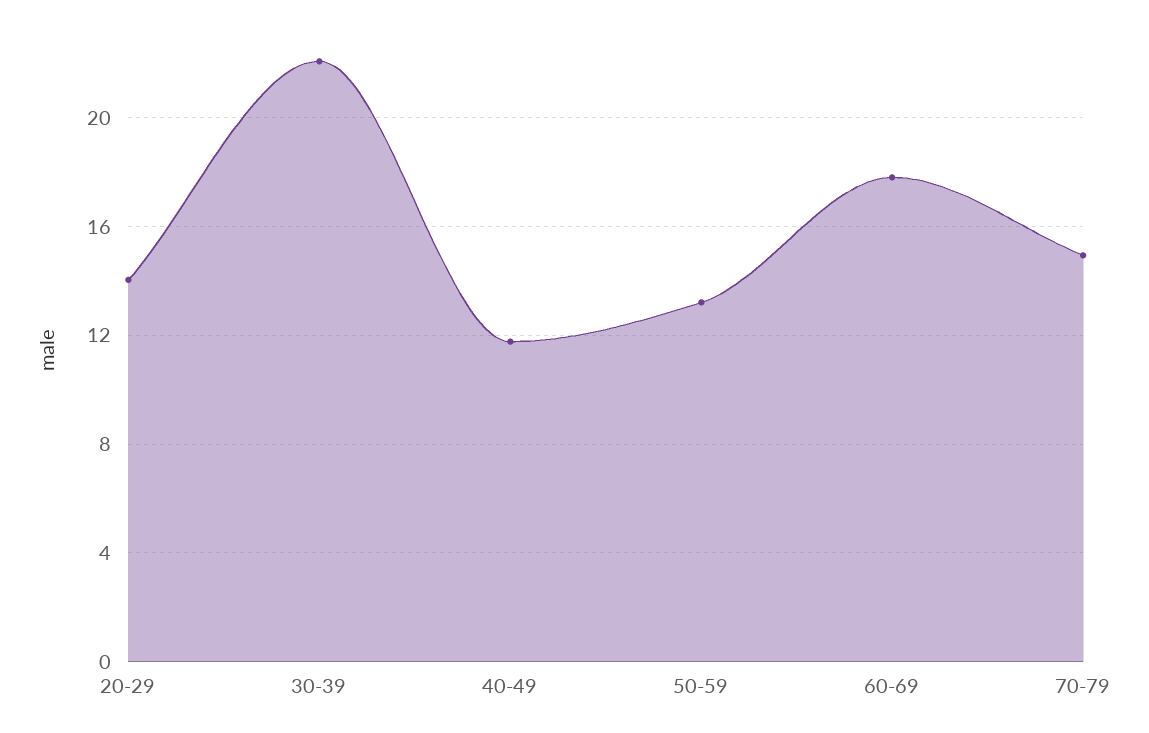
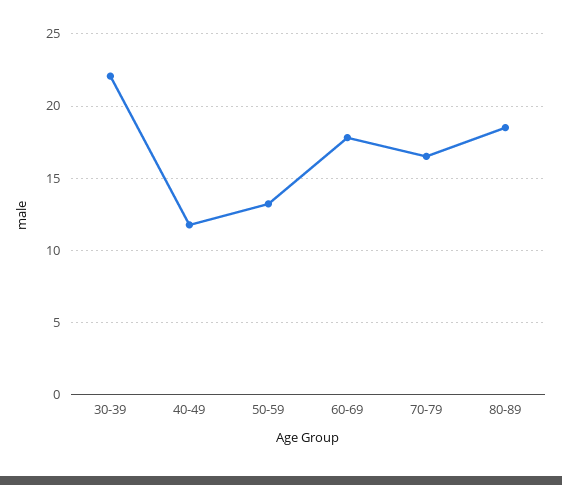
20-29: 14 -> none
70-79: 15 -> 16.5
80-89: none -> 18.5

